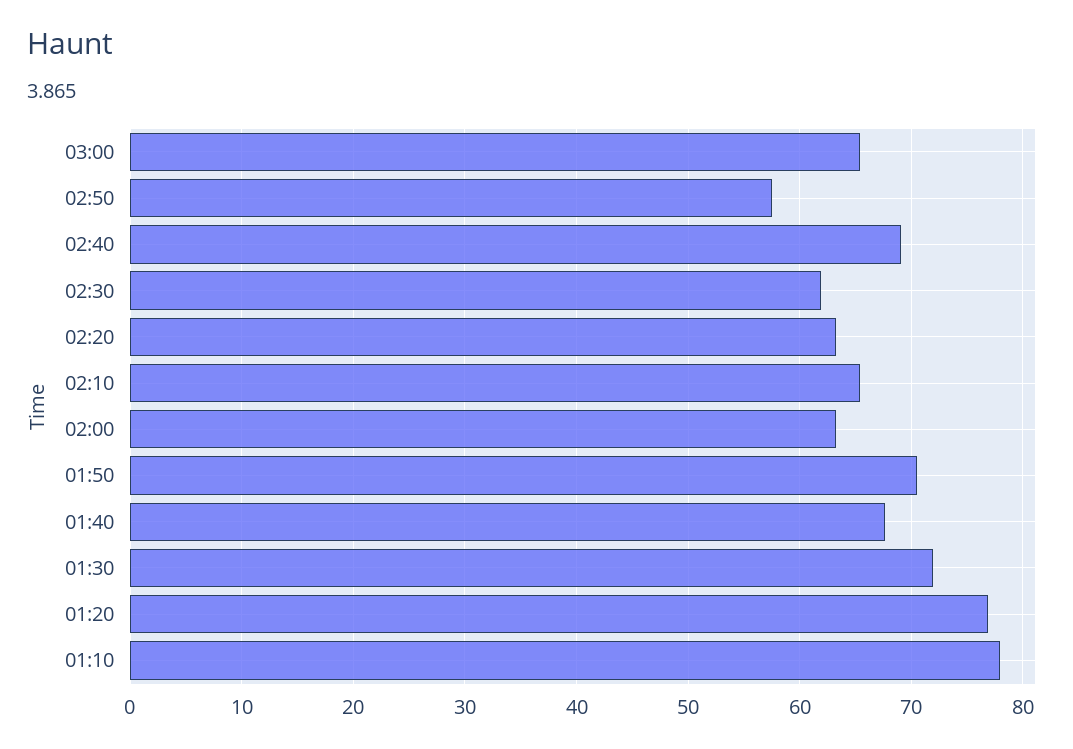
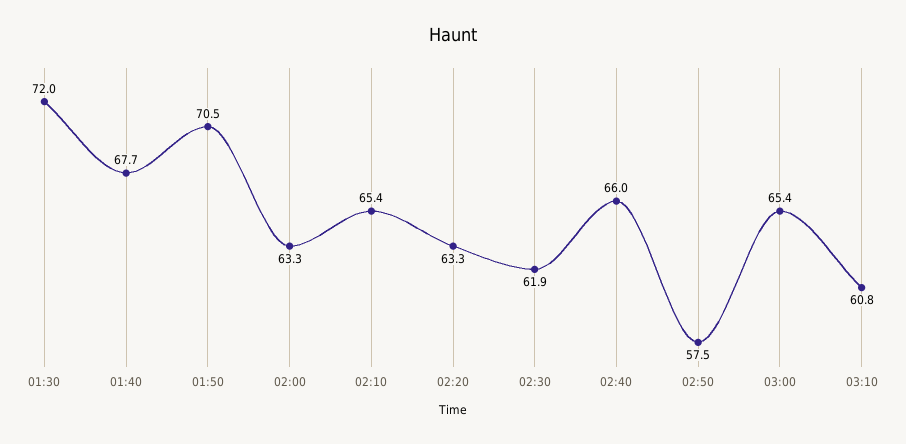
02:40: 69 -> 66
01:20: 77 -> none
01:10: 78 -> none
03:10: none -> 60.8

